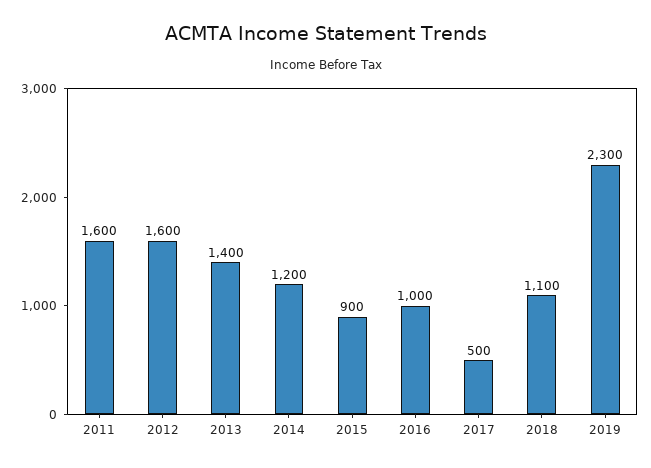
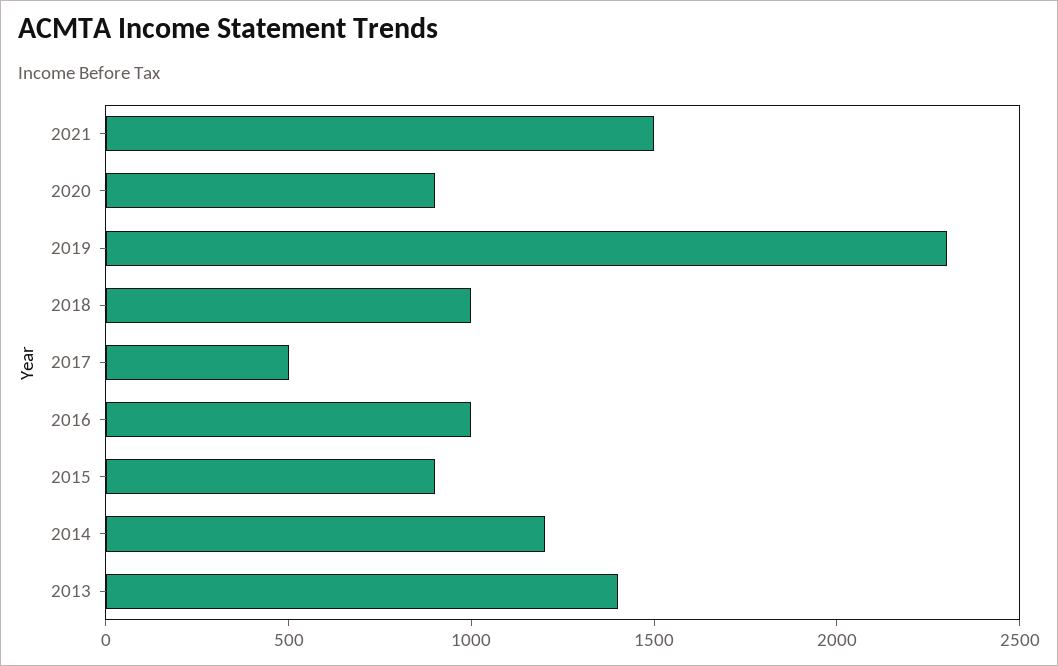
2011: 1600 -> none
2012: 1600 -> none
2018: 1100 -> 1000
2021: none -> 1500
2020: none -> 900

